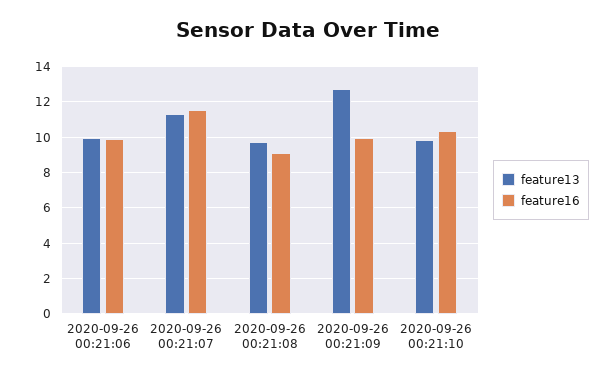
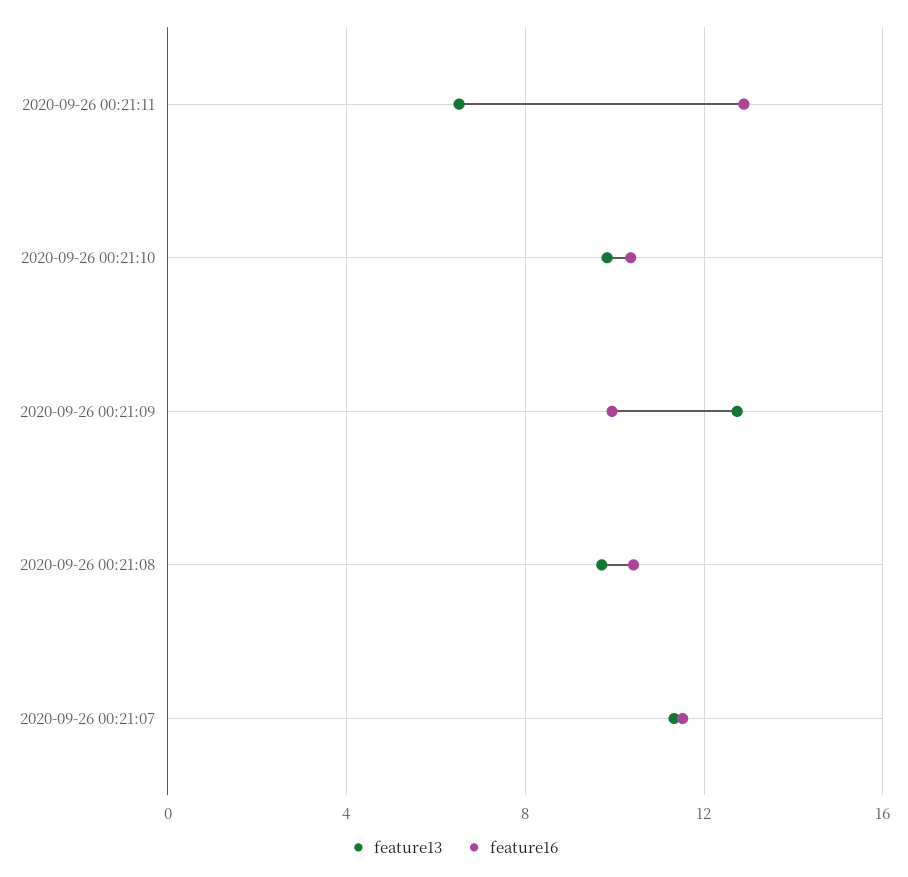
feature13, 2020-09-26 00:21:06: 10 -> none
feature16, 2020-09-26 00:21:06: 10 -> none
feature16, 2020-09-26 00:21:08: 9 -> 10.5
feature13, 2020-09-26 00:21:11: none -> 6.5
feature16, 2020-09-26 00:21:11: none -> 13

